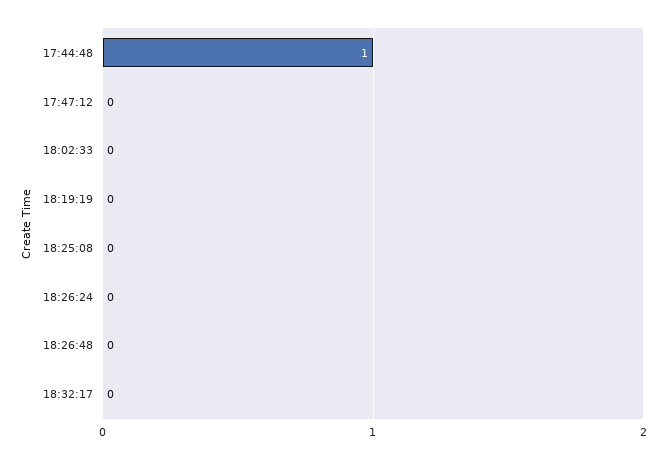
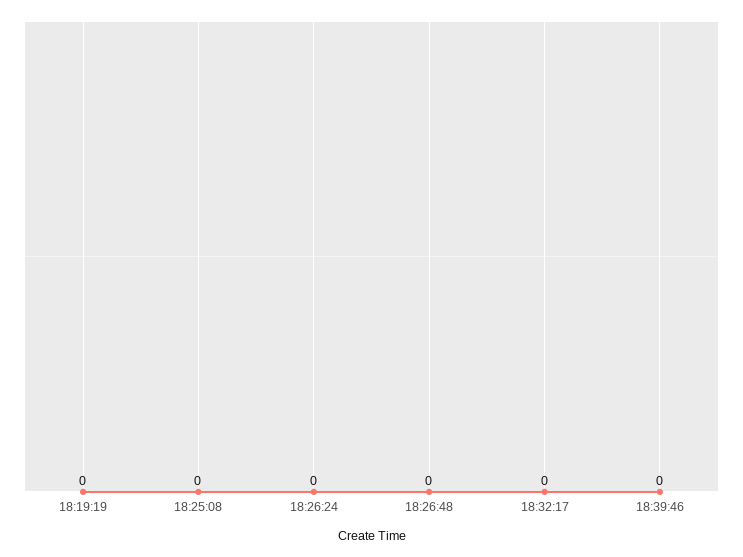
17:44:48: 1 -> none
17:47:12: 0 -> none
18:02:33: 0 -> none
18:39:46: none -> 0

